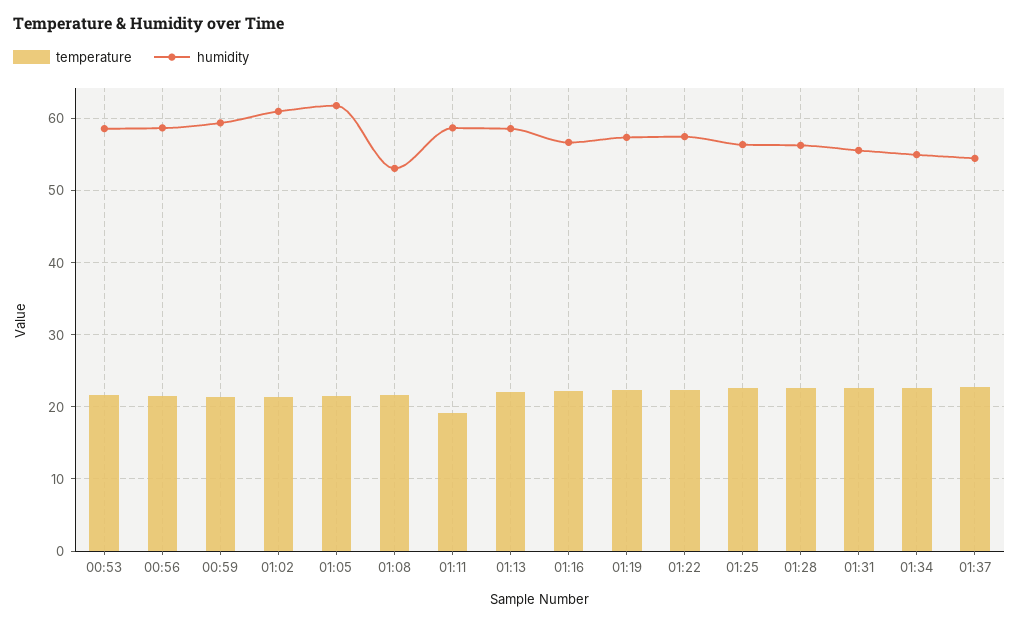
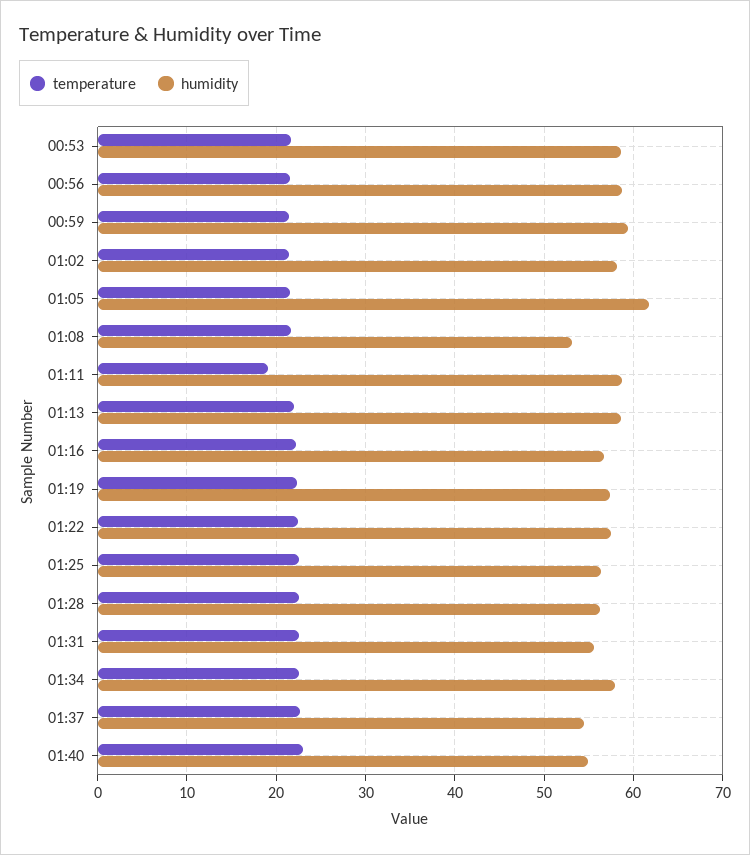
humidity, 01:02: 61 -> 58
humidity, 01:34: 55 -> 58
temperature, 01:40: none -> 23
humidity, 01:40: none -> 55

